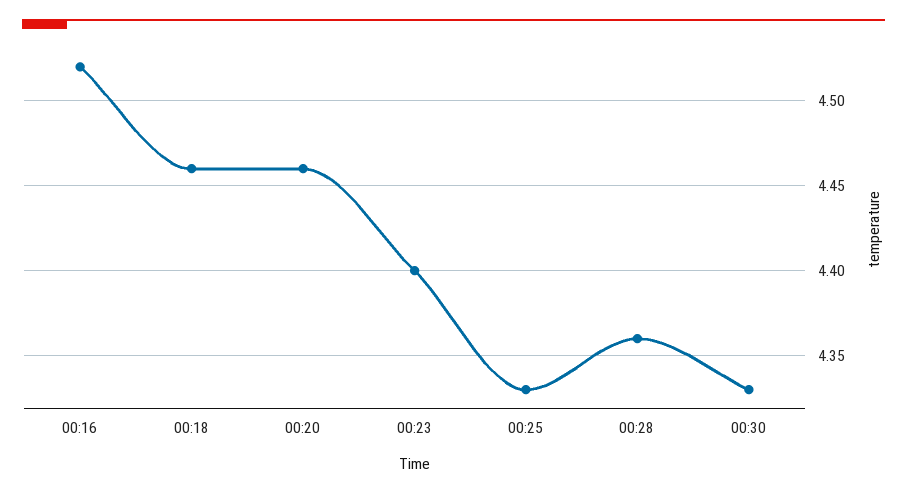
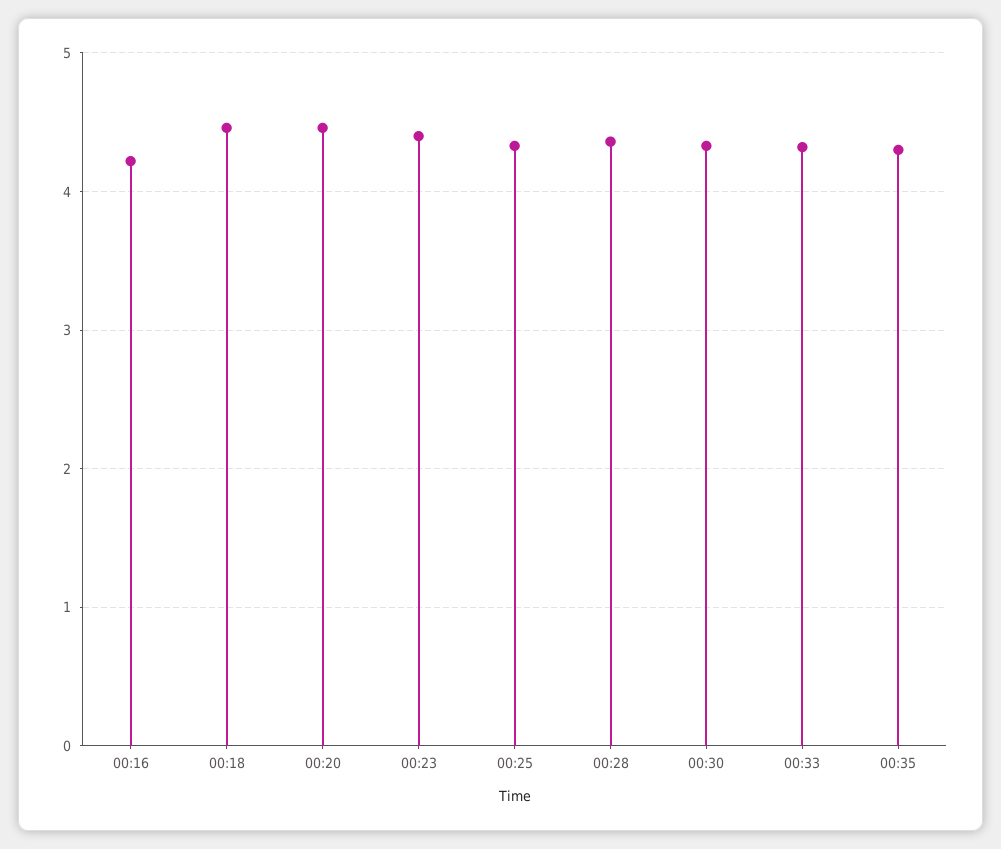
00:16: 4.52 -> 4.2
00:33: none -> 4.3
00:35: none -> 4.3

